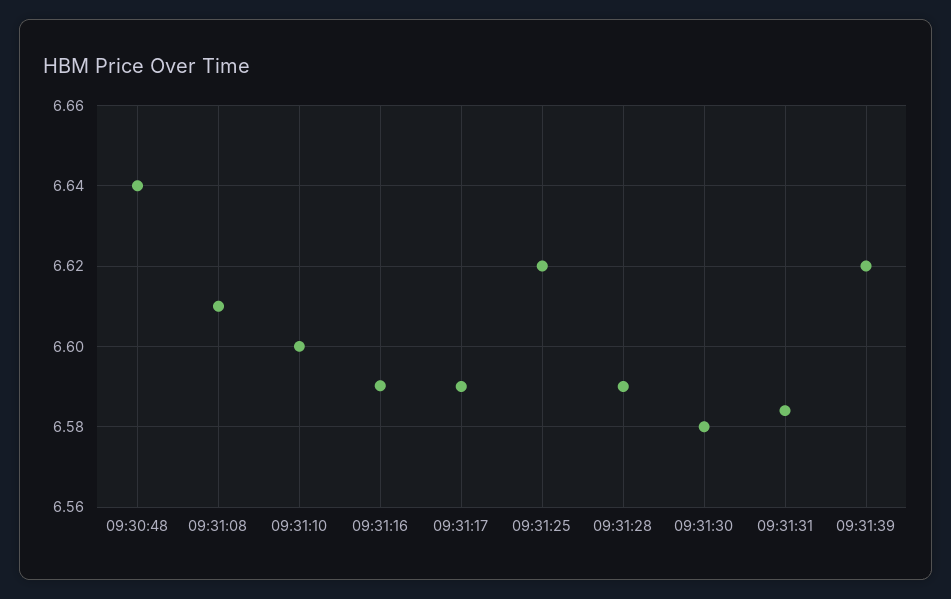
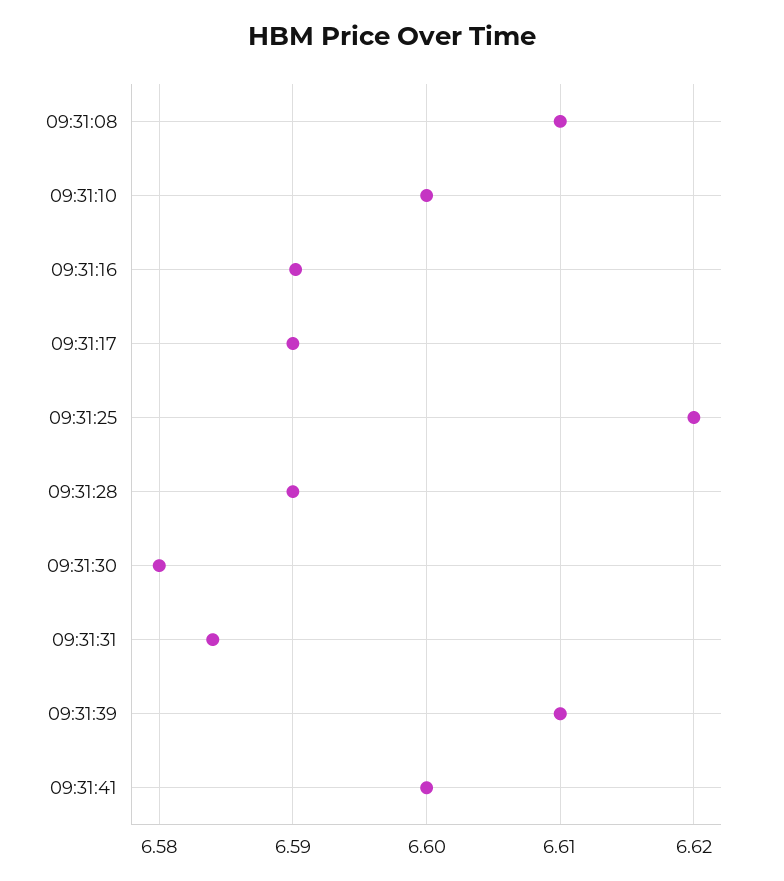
09:30:48: 6.64 -> none
09:31:39: 6.62 -> 6.61
09:31:41: none -> 6.6

